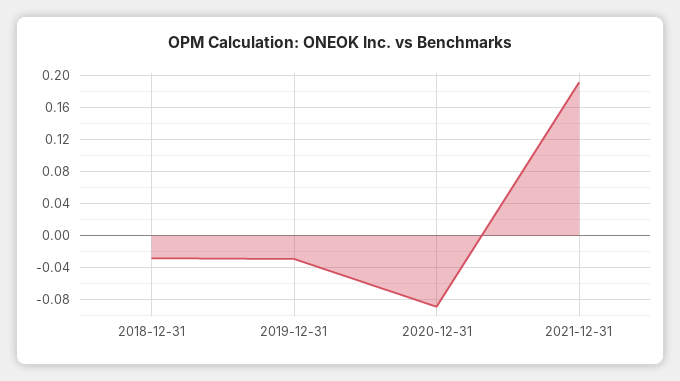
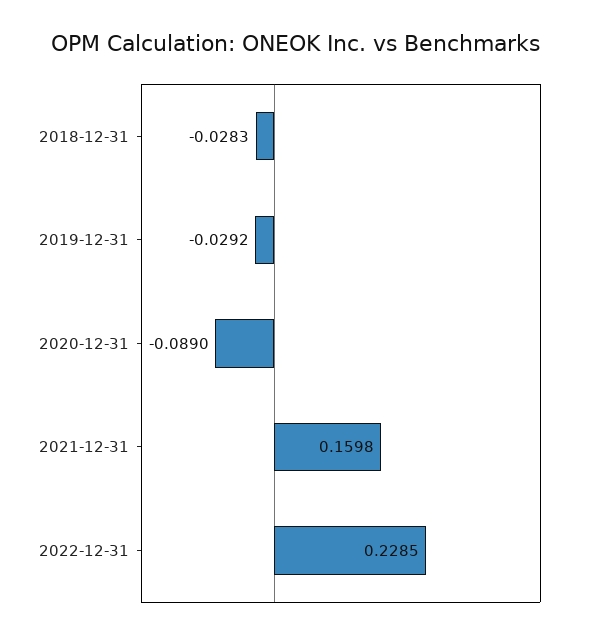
2021-12-31: 0.19 -> 0.1598
2022-12-31: none -> 0.2285

